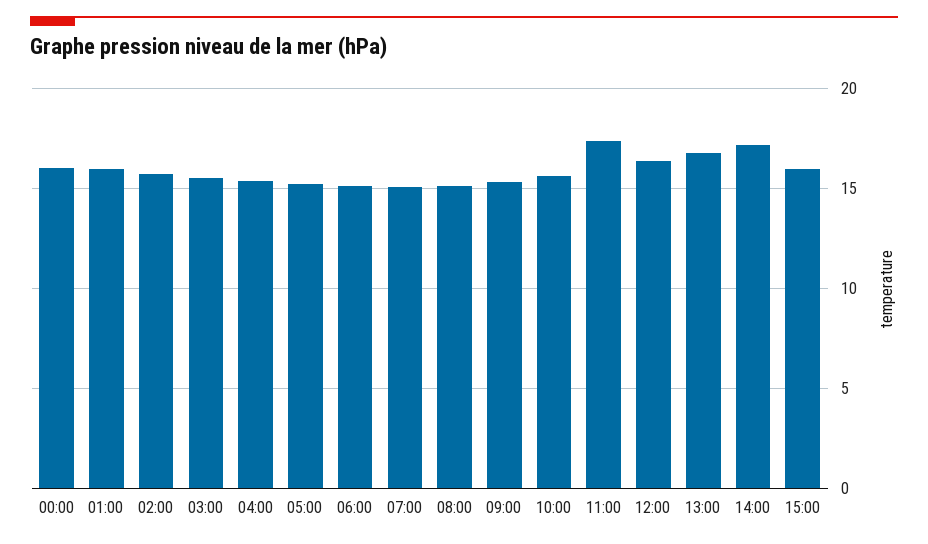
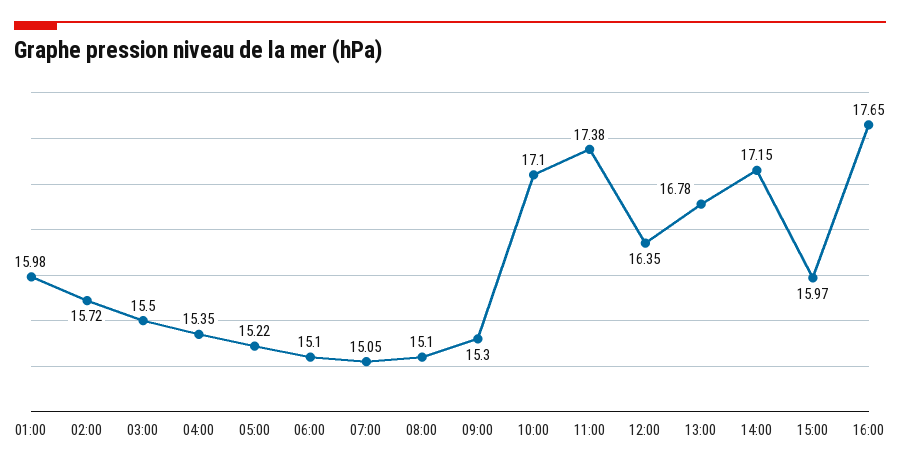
00:00: 16 -> none
10:00: 15.5 -> 17.1
16:00: none -> 17.65

